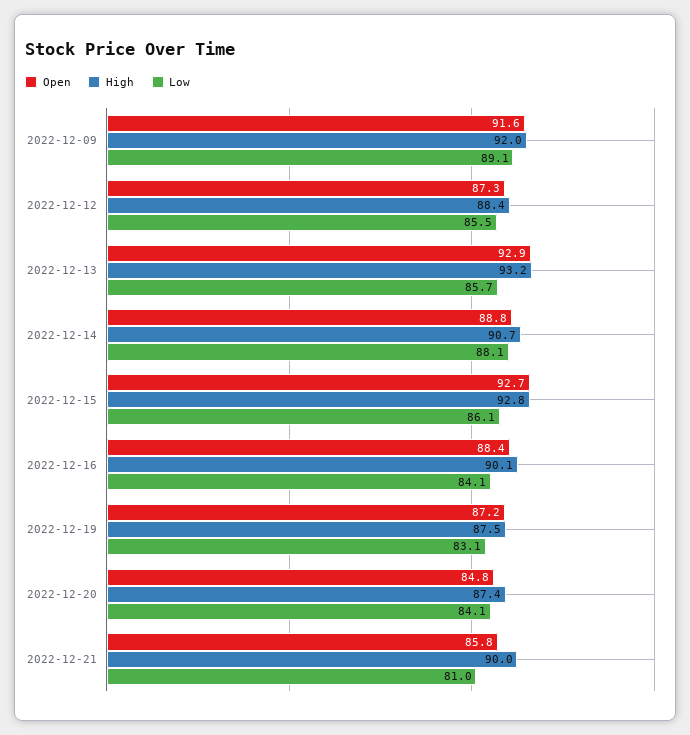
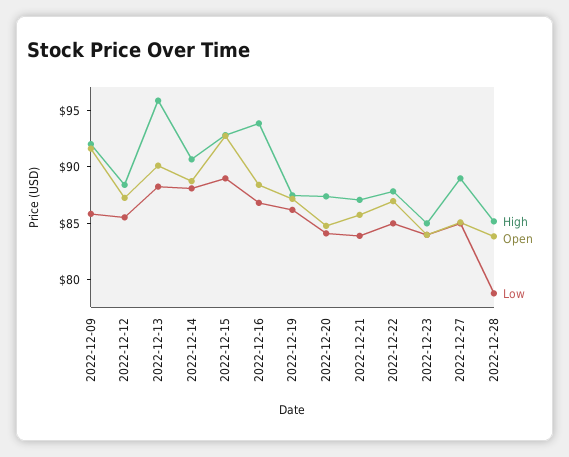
Low, 2022-12-09: 89.1 -> 86
Open, 2022-12-13: 92.9 -> 90
High, 2022-12-13: 93.2 -> 96
Low, 2022-12-13: 85.7 -> 88
Low, 2022-12-15: 86.1 -> 89
High, 2022-12-16: 90.1 -> 94
Low, 2022-12-16: 84.1 -> 87
Low, 2022-12-19: 83.1 -> 86
High, 2022-12-21: 90 -> 87
Low, 2022-12-21: 81 -> 84
High, 2022-12-22: none -> 88
Open, 2022-12-22: none -> 87
Low, 2022-12-22: none -> 85
High, 2022-12-23: none -> 85
Open, 2022-12-23: none -> 84
Low, 2022-12-23: none -> 84
High, 2022-12-27: none -> 89
Open, 2022-12-27: none -> 85
Low, 2022-12-27: none -> 85
High, 2022-12-28: none -> 85
Open, 2022-12-28: none -> 84
Low, 2022-12-28: none -> 79

